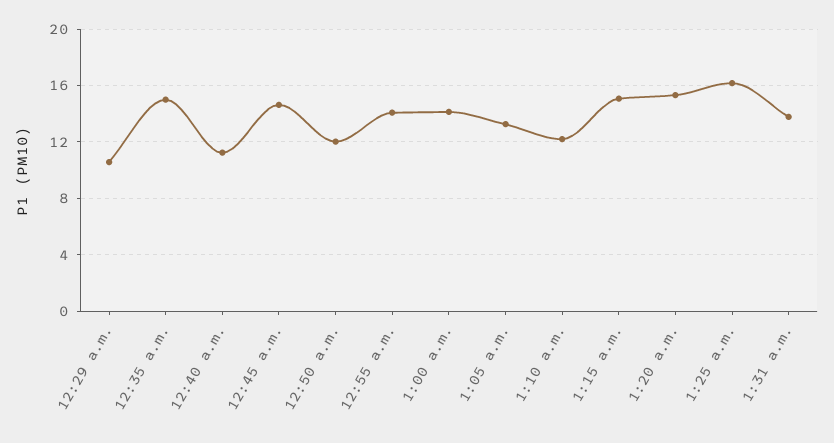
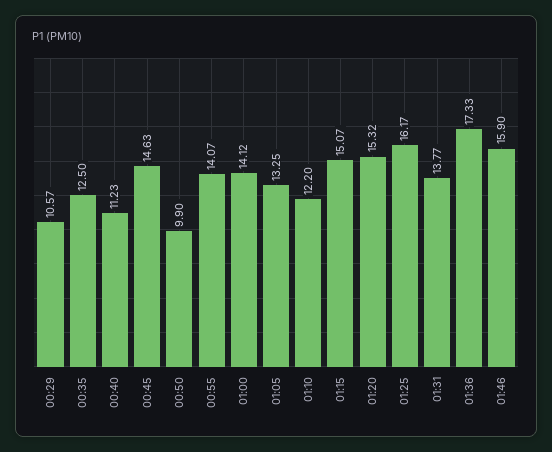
12:35 a.m.: 15 -> 12.5
12:50 a.m.: 12 -> 9.9
01:36: none -> 17.33
01:46: none -> 15.9

